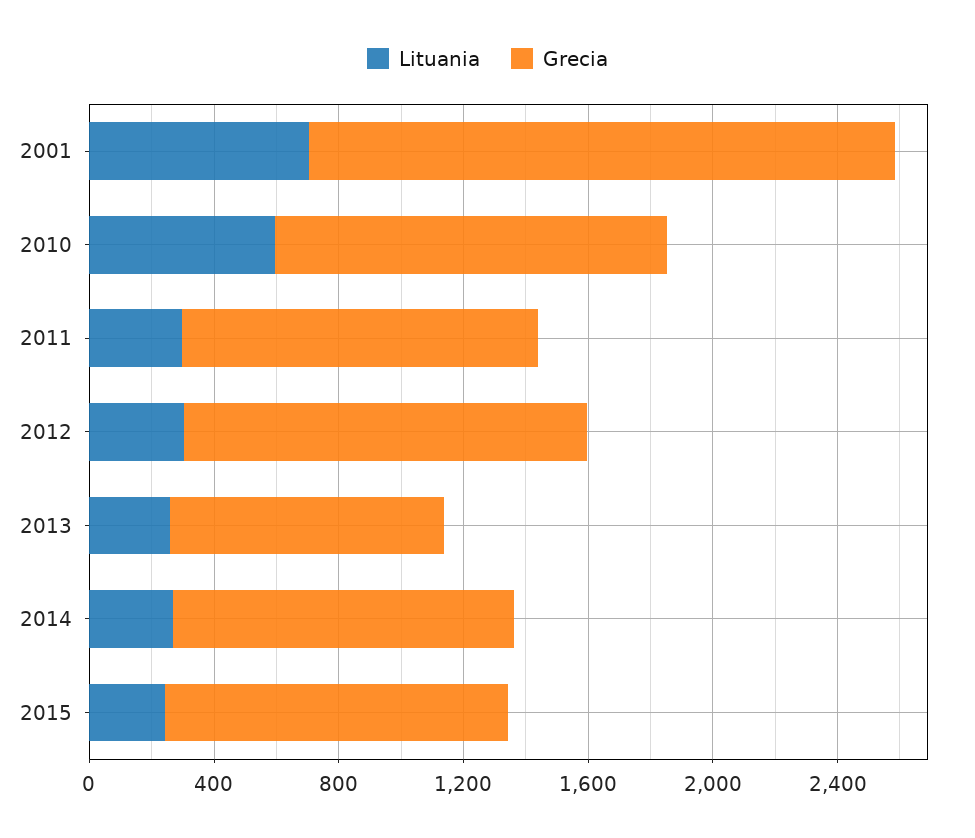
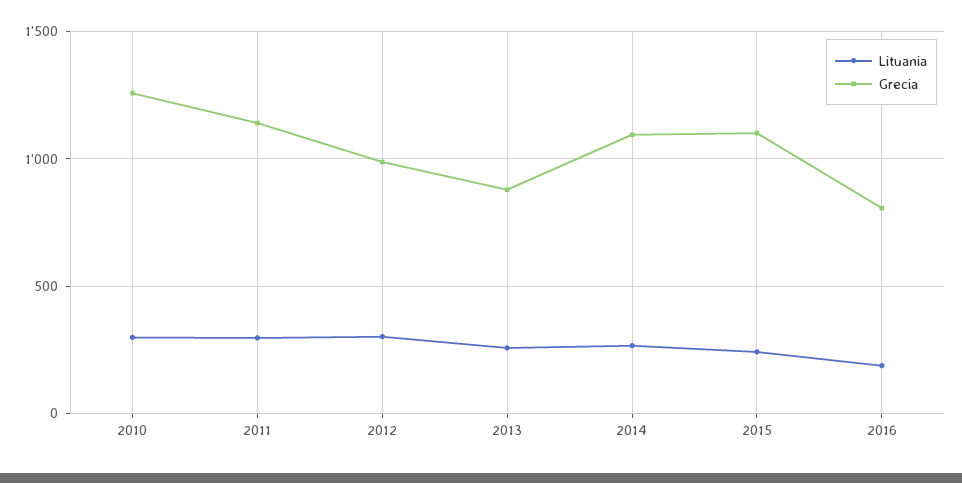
Lituania, 2001: 700 -> none
Grecia, 2001: 1900 -> none
Lituania, 2010: 600 -> 300
Grecia, 2012: 1300 -> 1000
Lituania, 2016: none -> 200
Grecia, 2016: none -> 800

